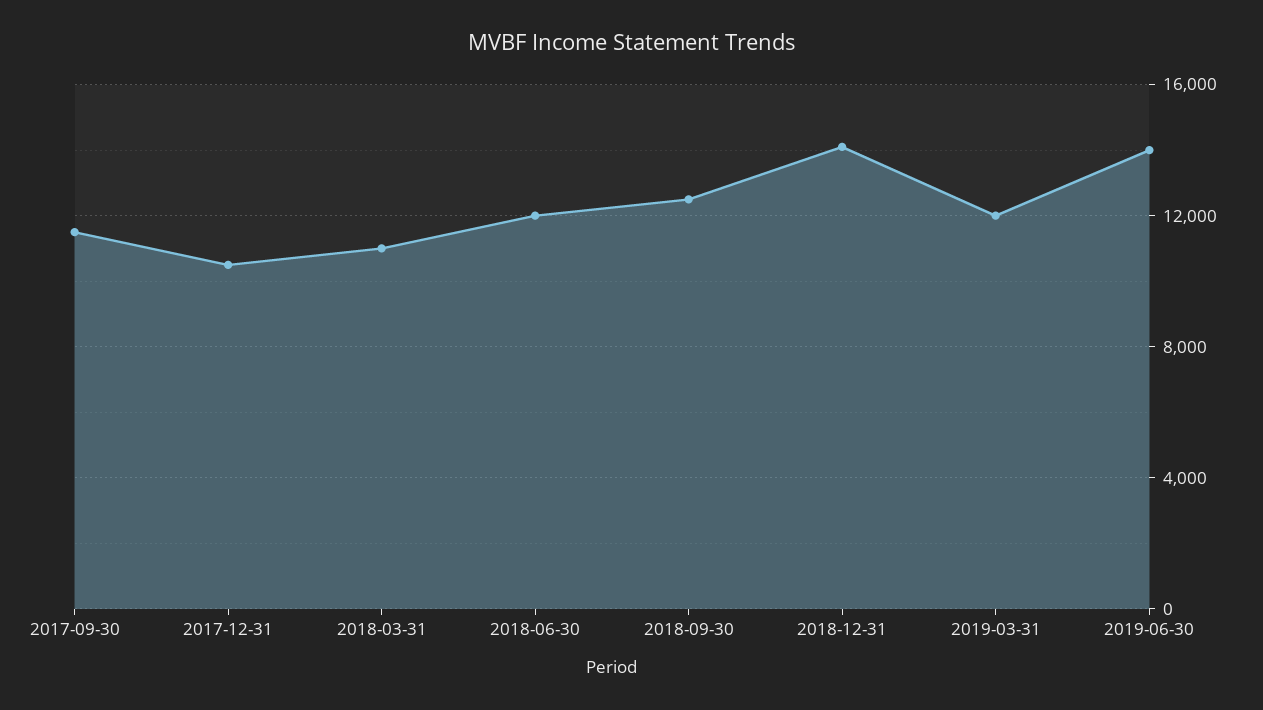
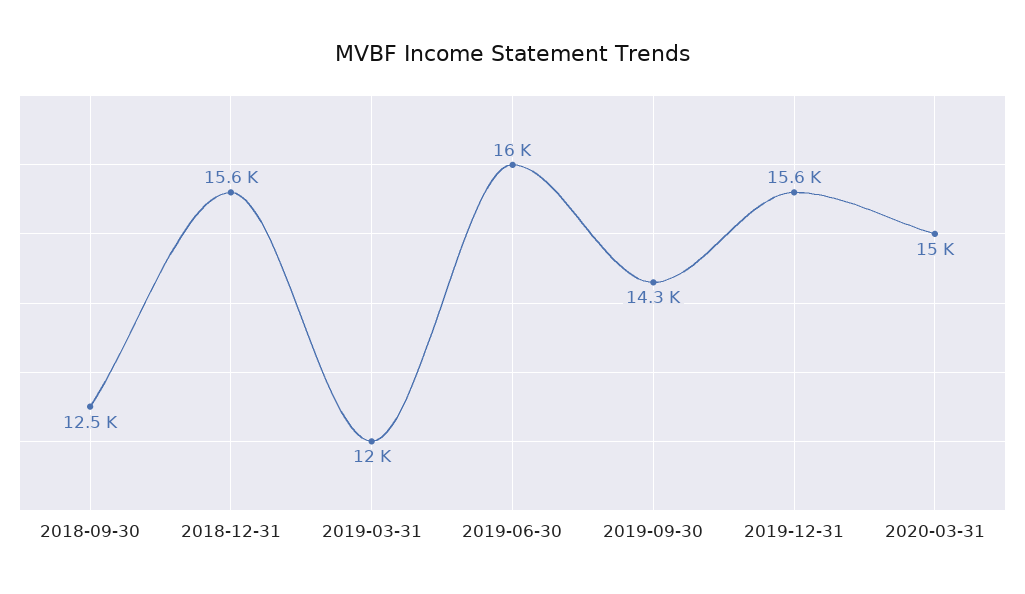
2017-09-30: 11500 -> none
2017-12-31: 10500 -> none
2018-03-31: 11000 -> none
2018-06-30: 12000 -> none
2018-12-31: 14000 -> 15600
2019-06-30: 14000 -> 16000
2019-09-30: none -> 14300
2019-12-31: none -> 15600
2020-03-31: none -> 15000

